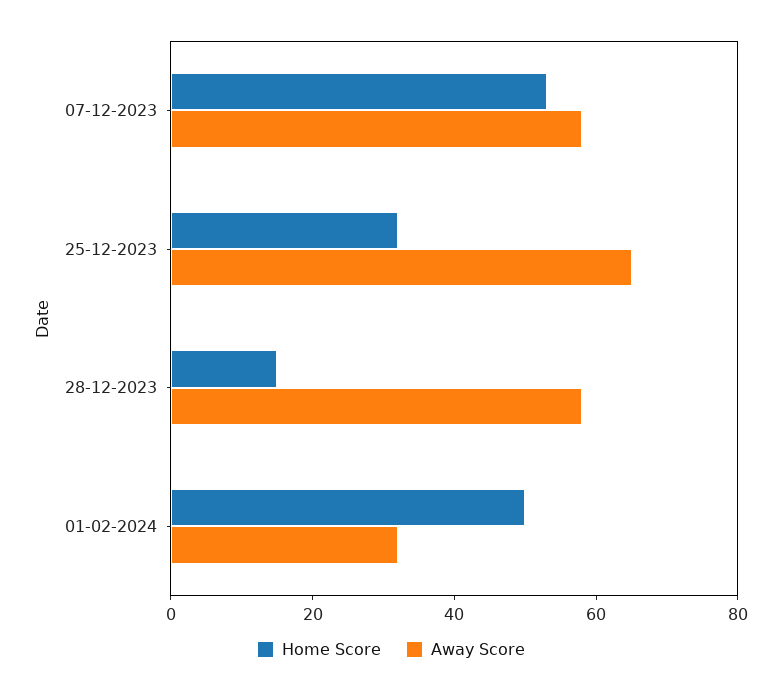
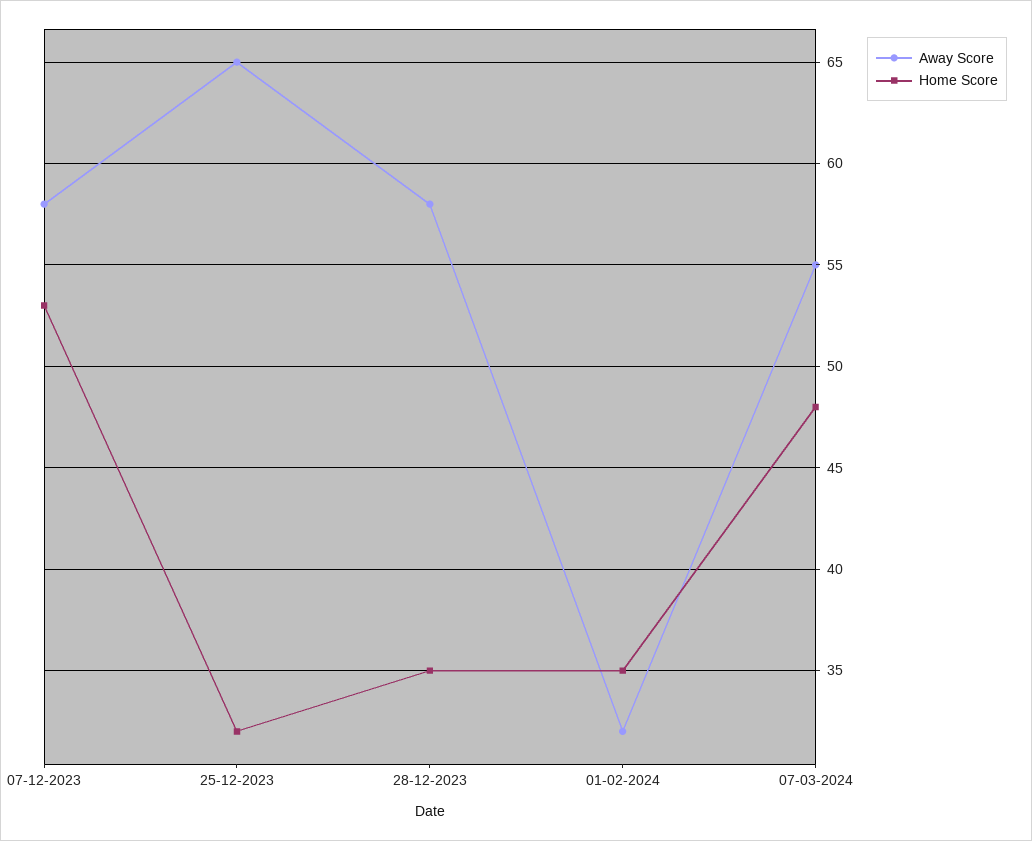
Home Score, 28-12-2023: 15 -> 35
Home Score, 01-02-2024: 50 -> 35
Away Score, 07-03-2024: none -> 55
Home Score, 07-03-2024: none -> 48

